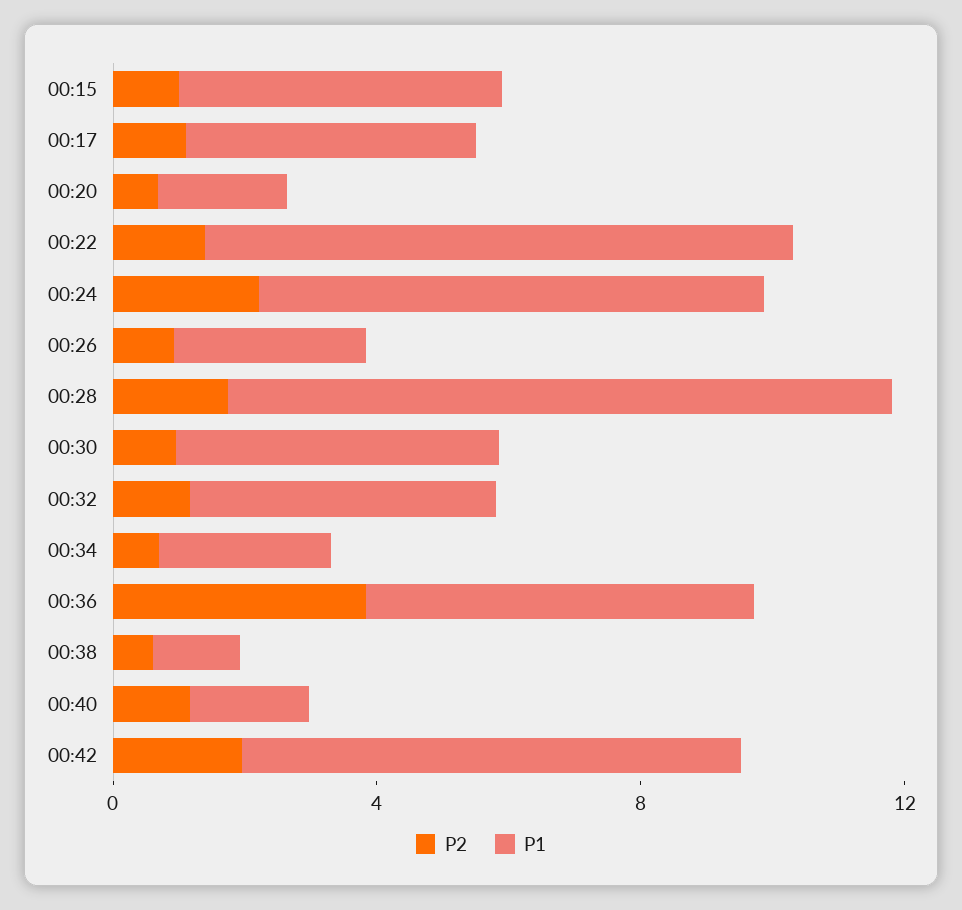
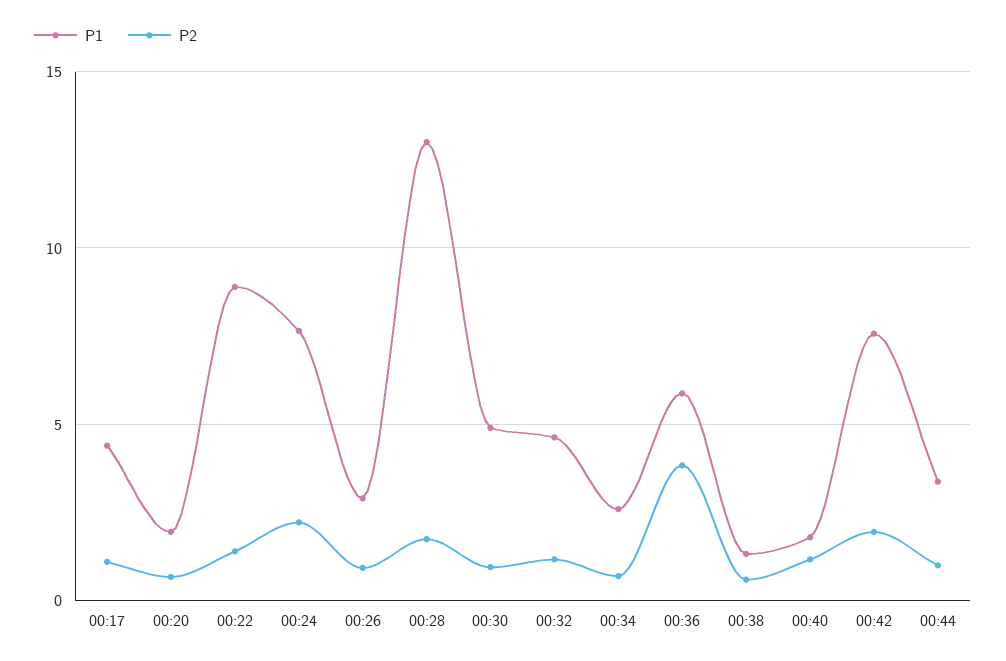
P2, 00:15: 1 -> none
P1, 00:15: 5 -> none
P1, 00:28: 10 -> 13
P1, 00:44: none -> 3.5
P2, 00:44: none -> 1

